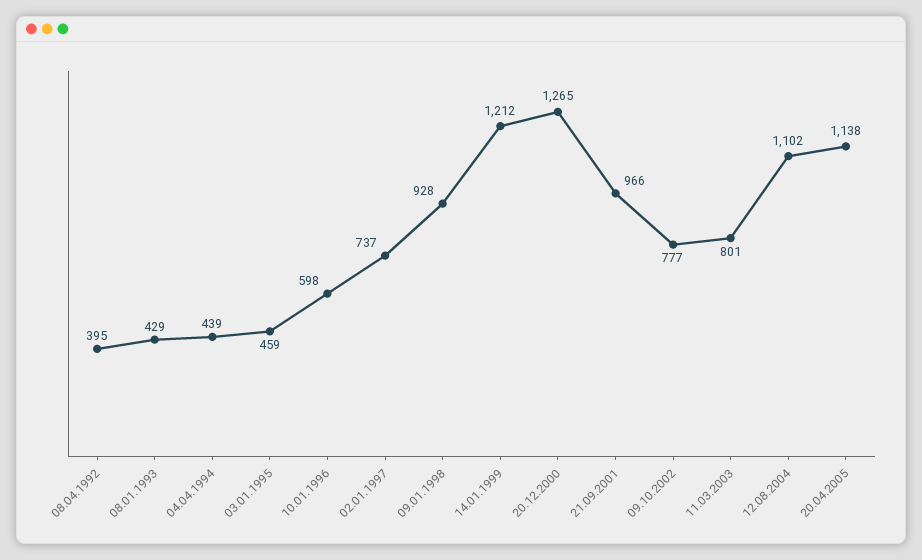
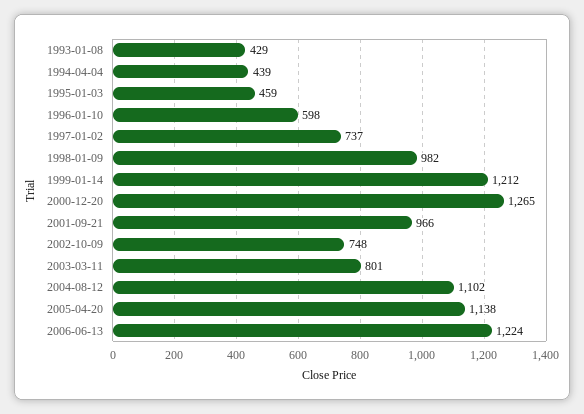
08.04.1992: 395 -> none
09.01.1998: 928 -> 982
09.10.2002: 777 -> 748
2006-06-13: none -> 1224

